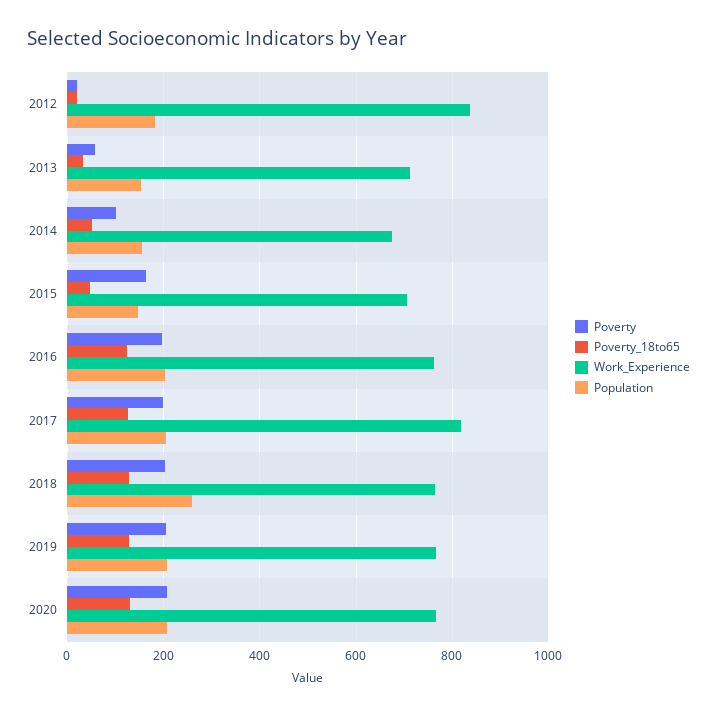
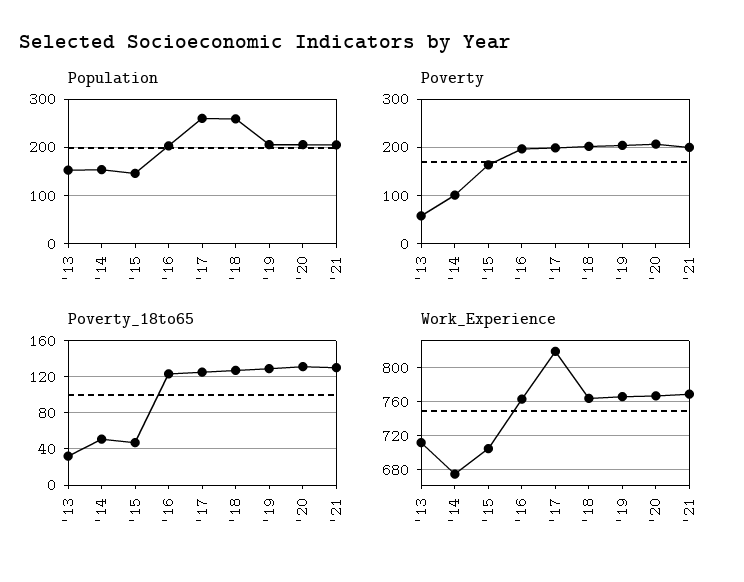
Poverty, 2012: 20 -> none
Poverty_18to65, 2012: 20 -> none
Work_Experience, 2012: 840 -> none
Population, 2012: 180 -> none
Population, 2017: 200 -> 260
Population, '21: none -> 200
Poverty, '21: none -> 200
Poverty_18to65, '21: none -> 130
Work_Experience, '21: none -> 770

